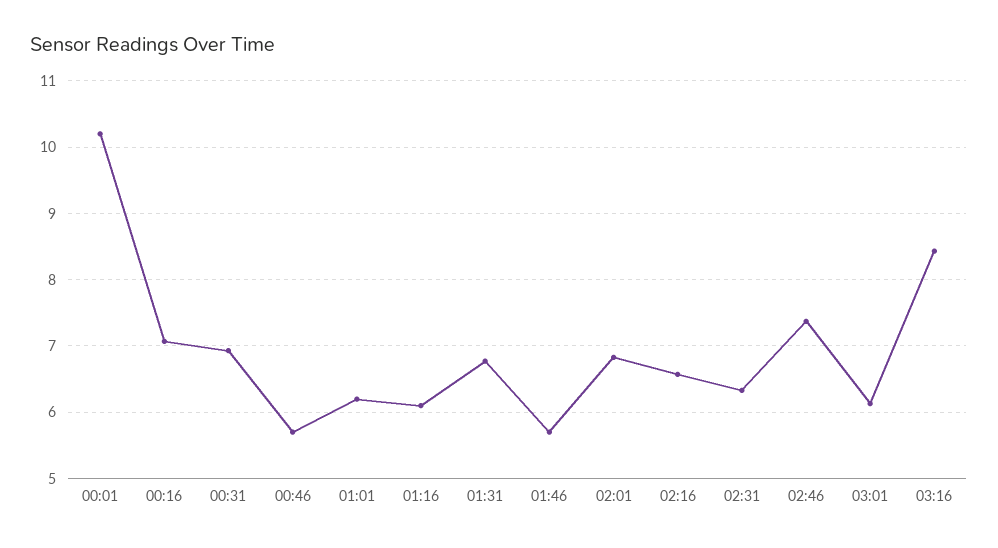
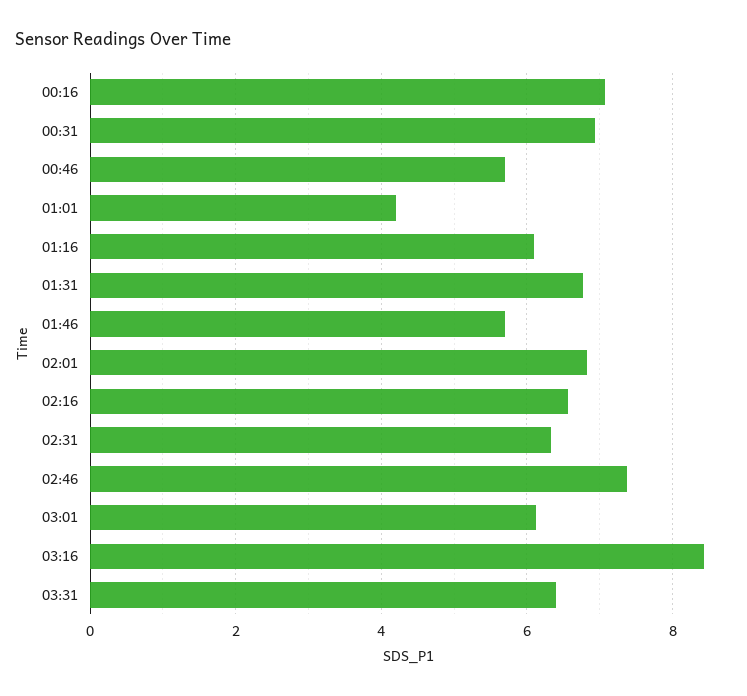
00:01: 10.2 -> none
01:01: 6.2 -> 4.2
03:31: none -> 6.4

